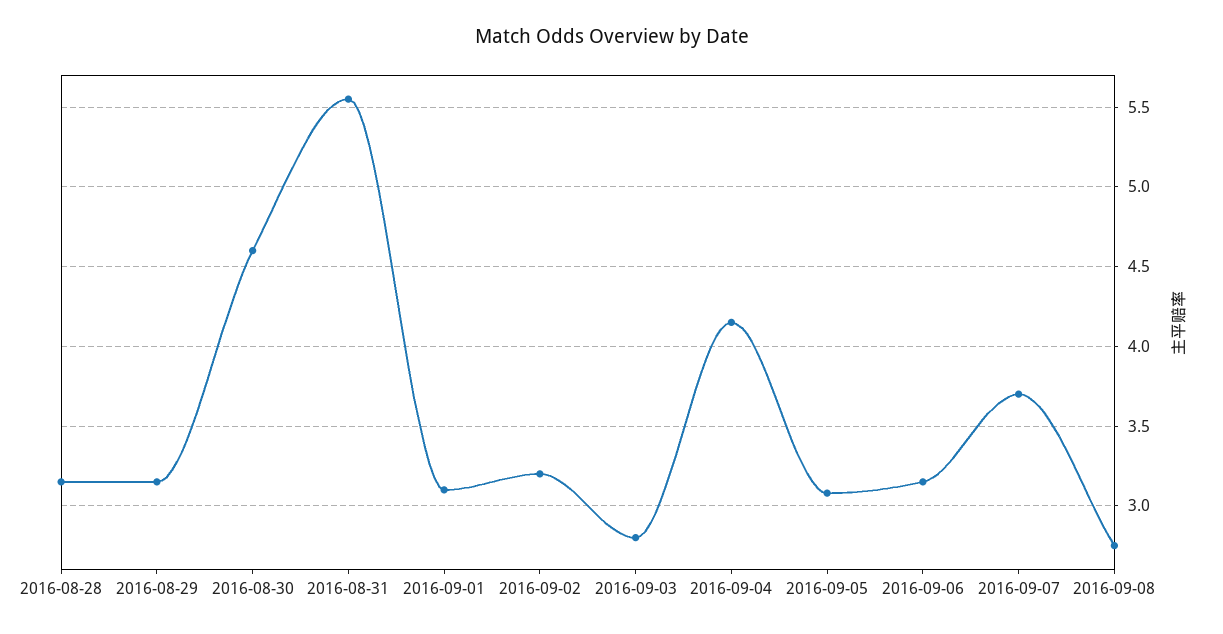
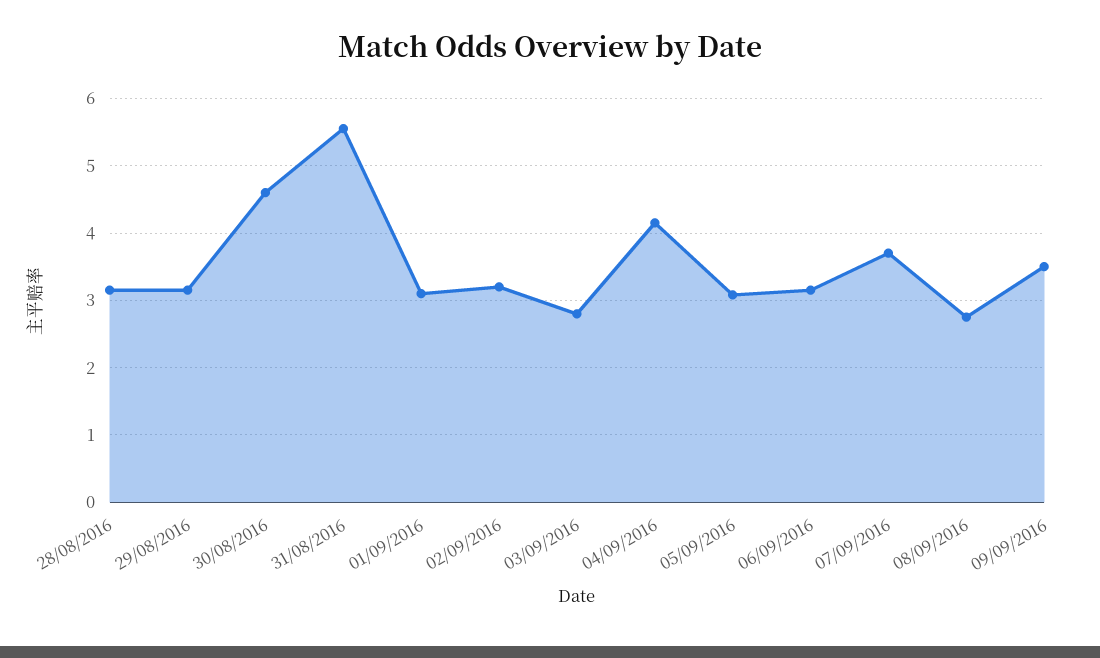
09/09/2016: none -> 3.5

